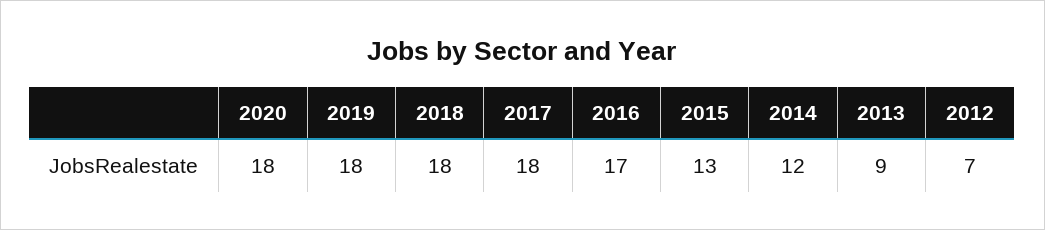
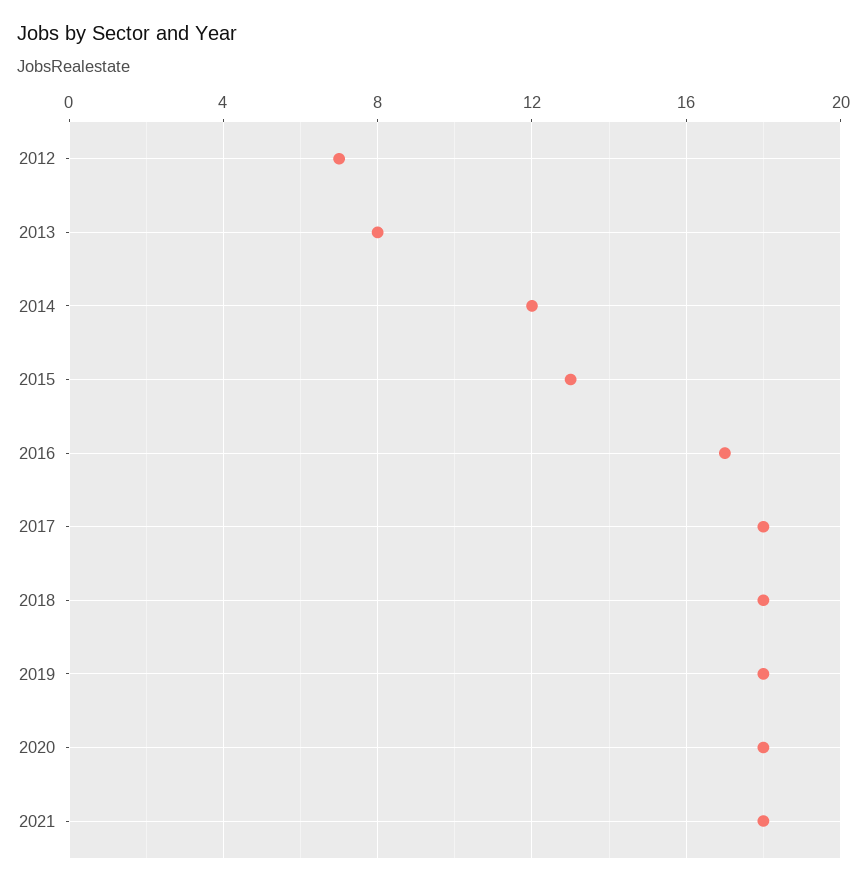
2013: 9 -> 8
2021: none -> 18

